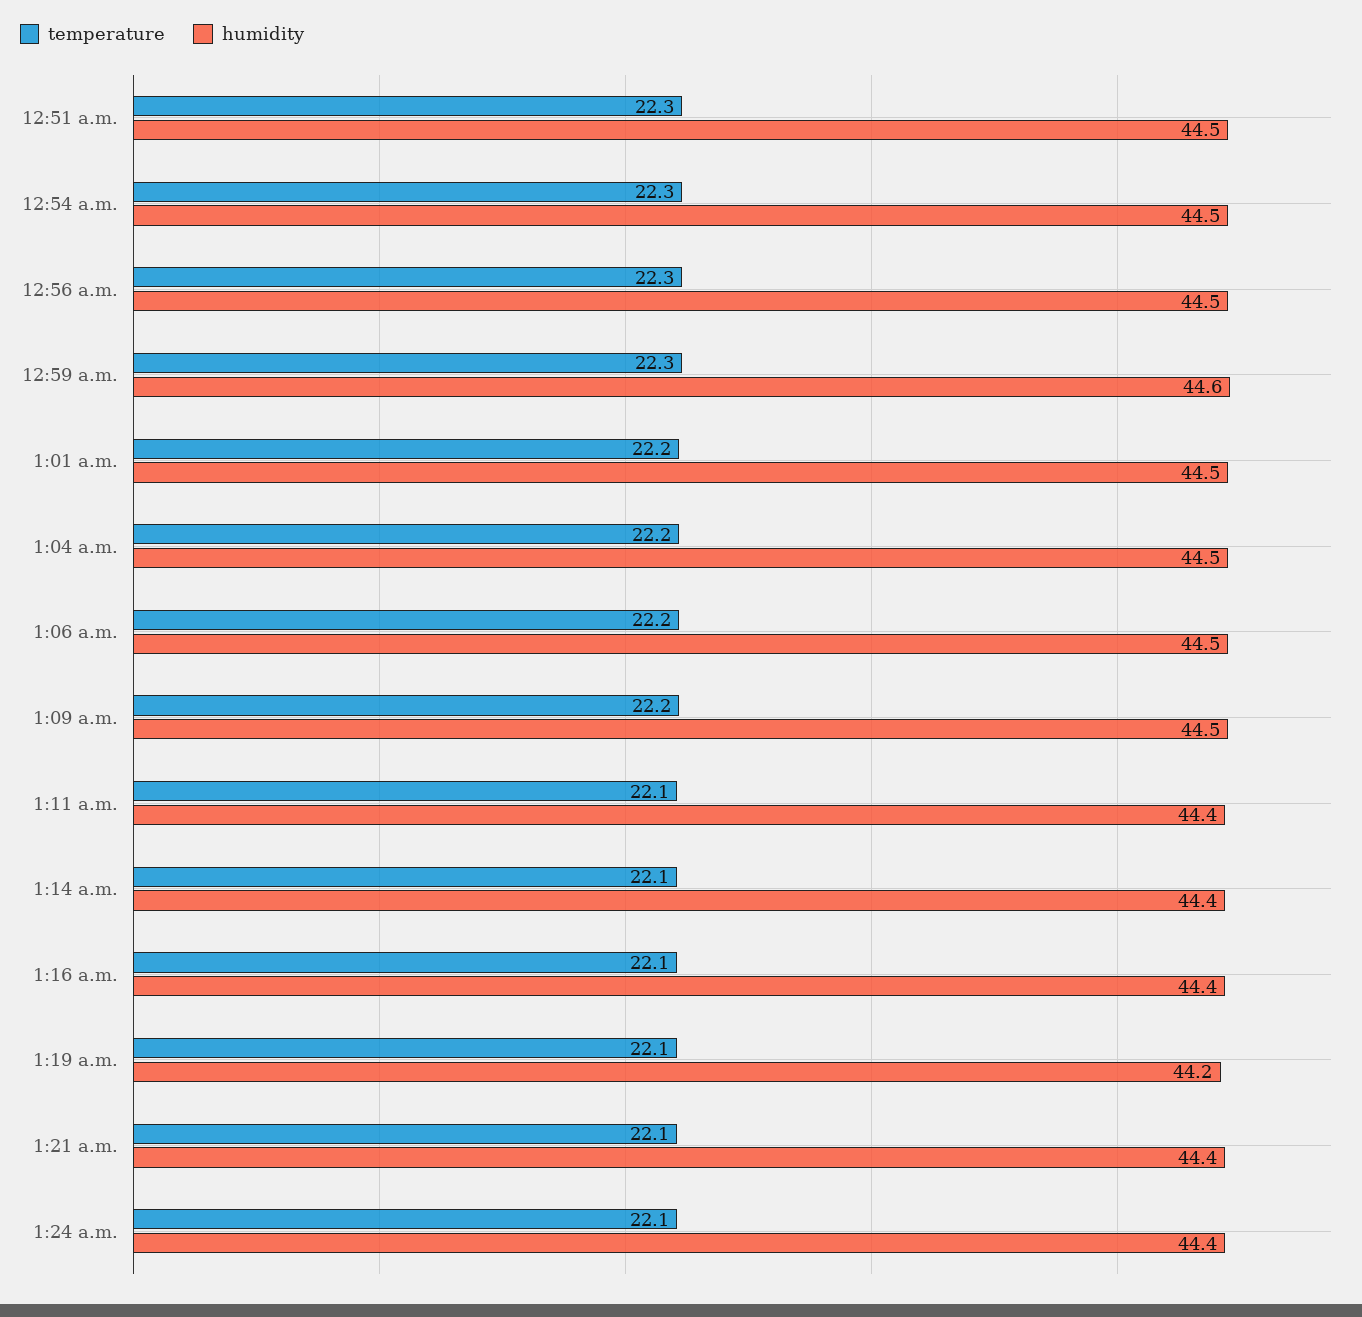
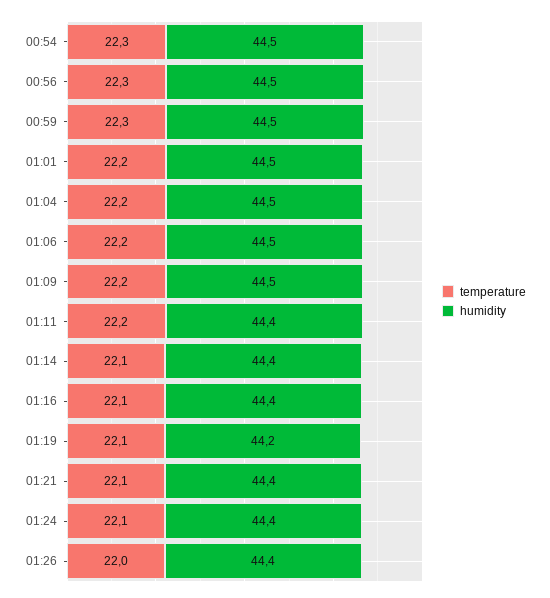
temperature, 12:51 a.m.: 22.3 -> none
humidity, 12:51 a.m.: 44.5 -> none
humidity, 12:59 a.m.: 44.6 -> 44.5
temperature, 1:11 a.m.: 22.1 -> 22.2
temperature, 01:26: none -> 22
humidity, 01:26: none -> 44.4

